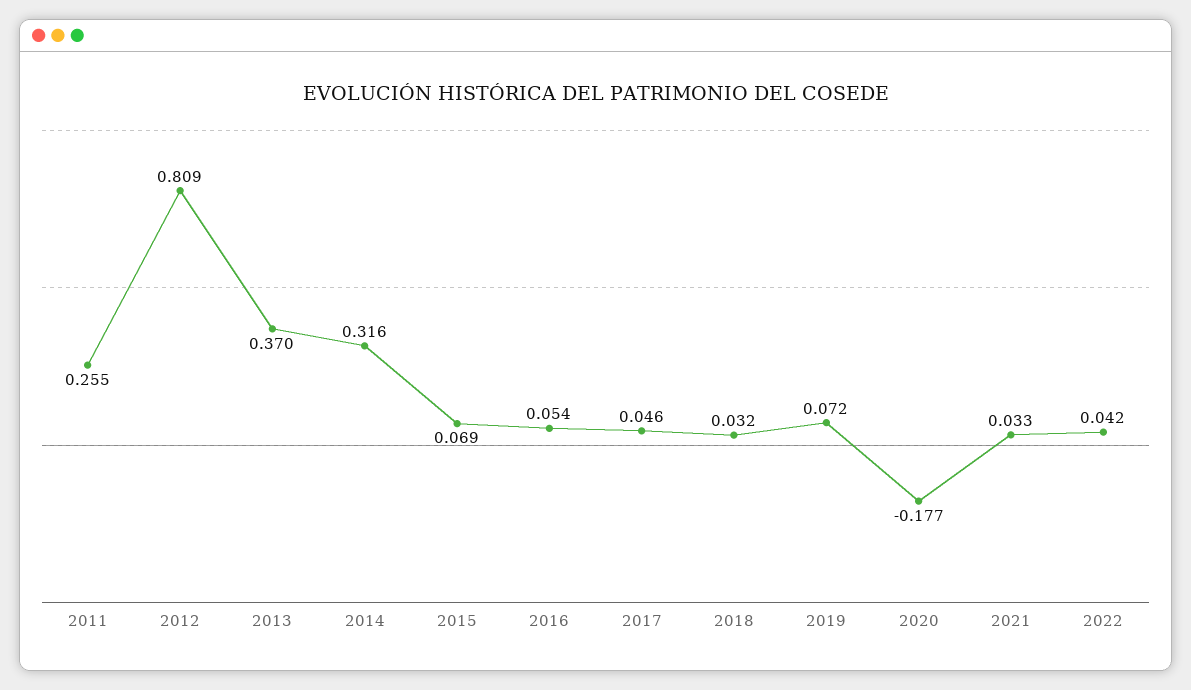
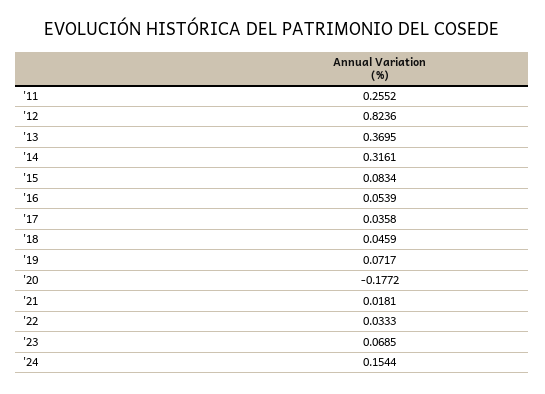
2012: 0.809 -> 0.8236
2015: 0.069 -> 0.0834
2017: 0.046 -> 0.0358
2018: 0.032 -> 0.0459
2021: 0.033 -> 0.0181
2022: 0.042 -> 0.0333
'23: none -> 0.0685
'24: none -> 0.1544

